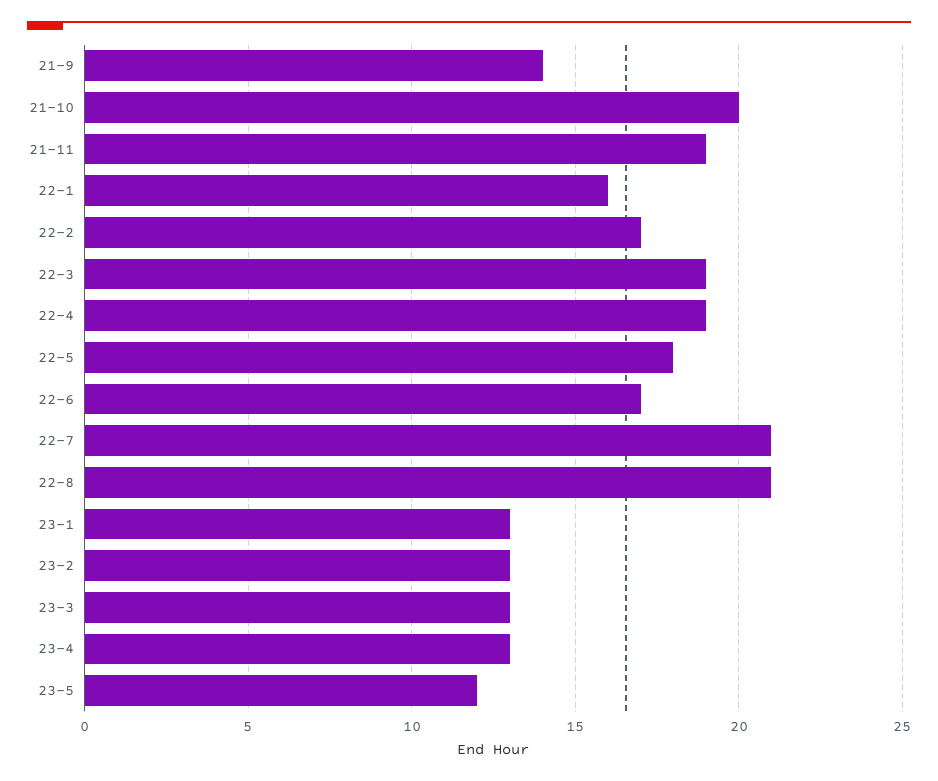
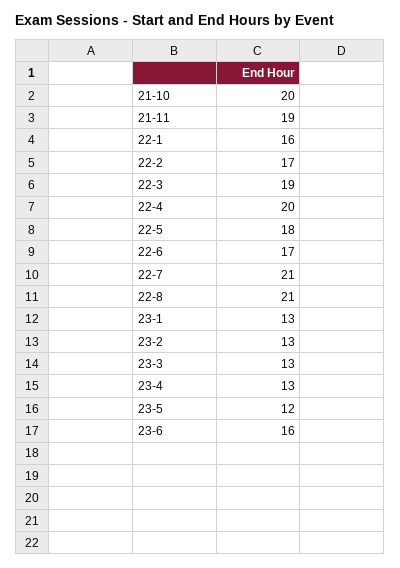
21-9: 14 -> none
22-4: 19 -> 20
23-6: none -> 16

